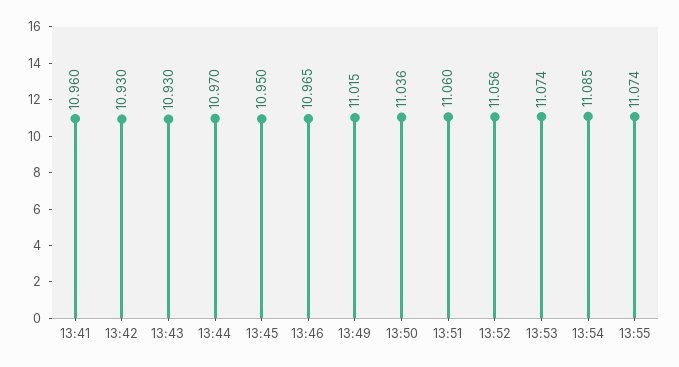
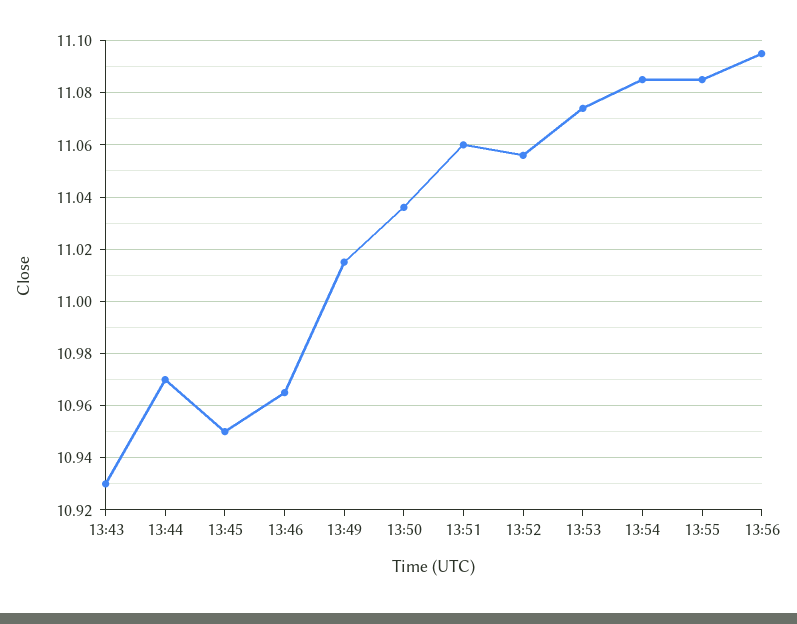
13:41: 10.96 -> none
13:42: 10.93 -> none
13:55: 11.074 -> 11.085
13:56: none -> 11.095

